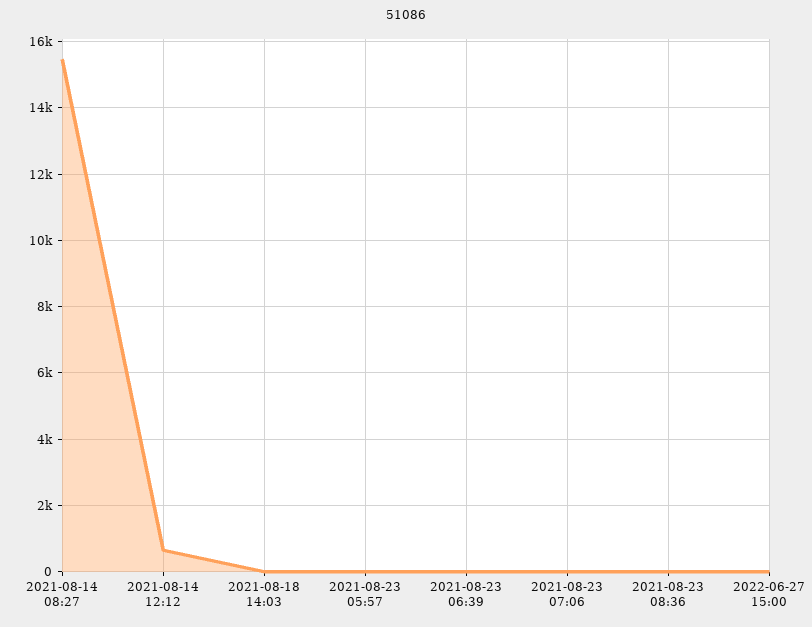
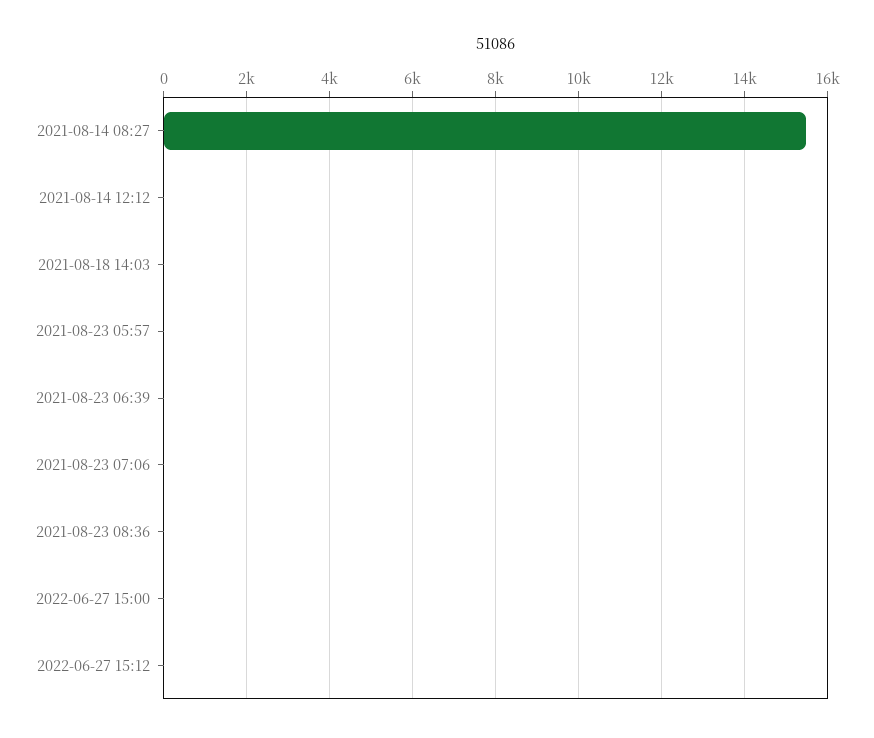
2021-08-14 12:12: 600 -> 0
2022-06-27 15:12: none -> 0

